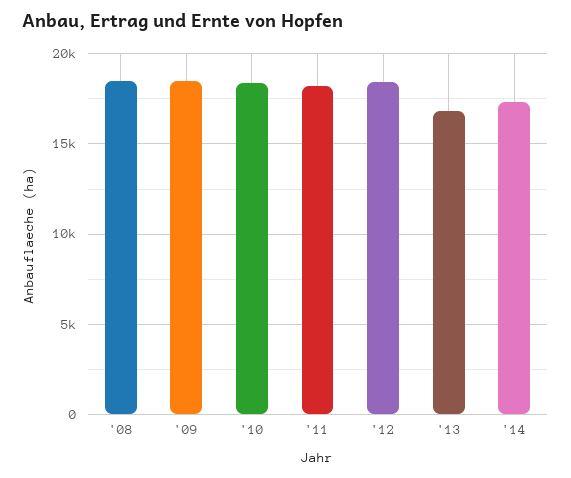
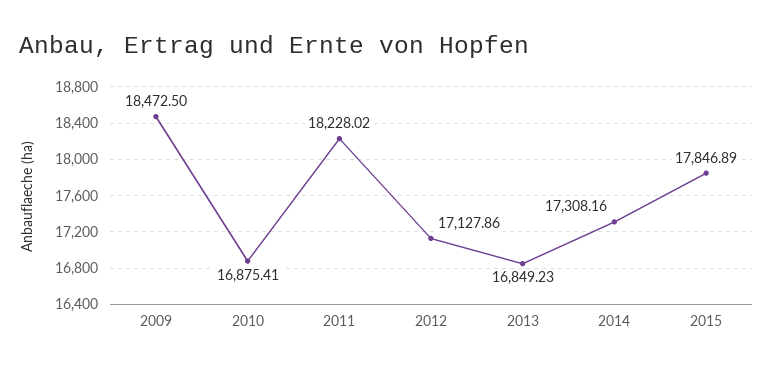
'08: 18500 -> none
'10: 18500 -> 16875.41
'12: 18500 -> 17127.86
2015: none -> 17846.89

